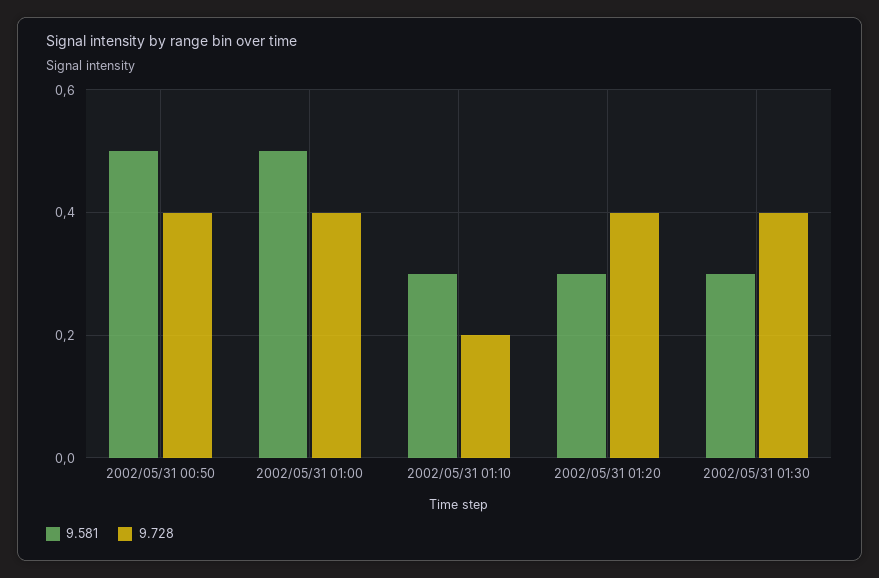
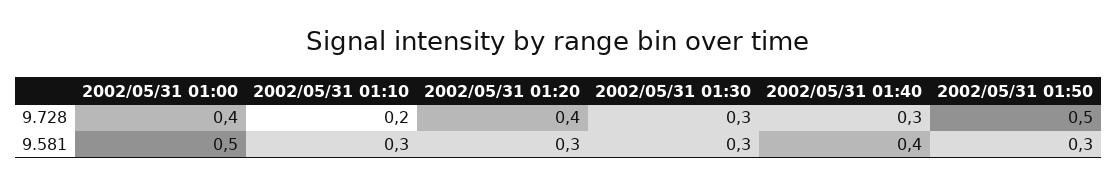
9.581, 2002/05/31 00:50: 0.5 -> none
9.728, 2002/05/31 00:50: 0.4 -> none
9.728, 2002/05/31 01:30: 0.4 -> 0.3
9.728, 2002/05/31 01:40: none -> 0.3
9.728, 2002/05/31 01:50: none -> 0.5
9.581, 2002/05/31 01:40: none -> 0.4
9.581, 2002/05/31 01:50: none -> 0.3

